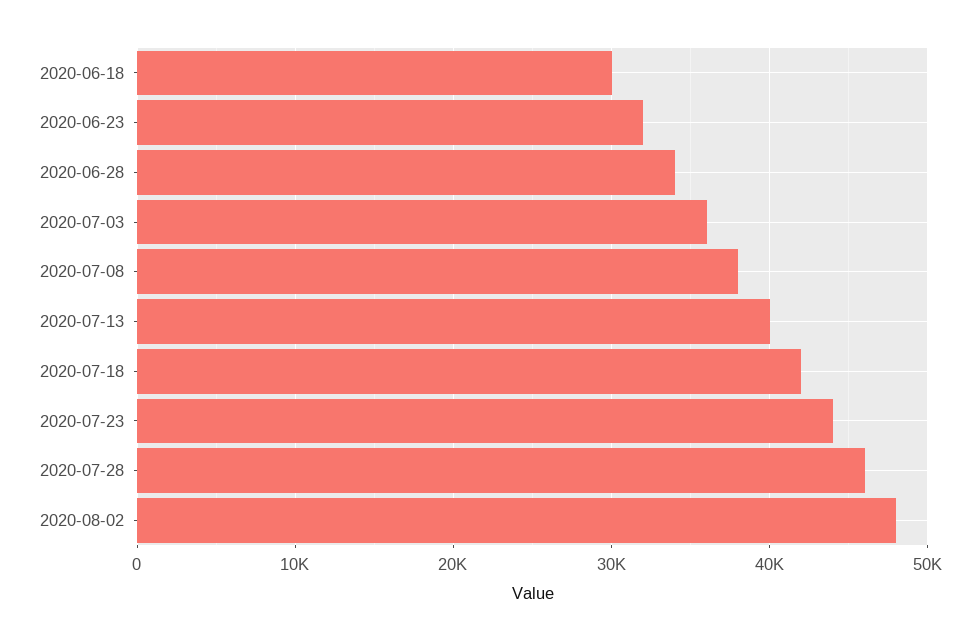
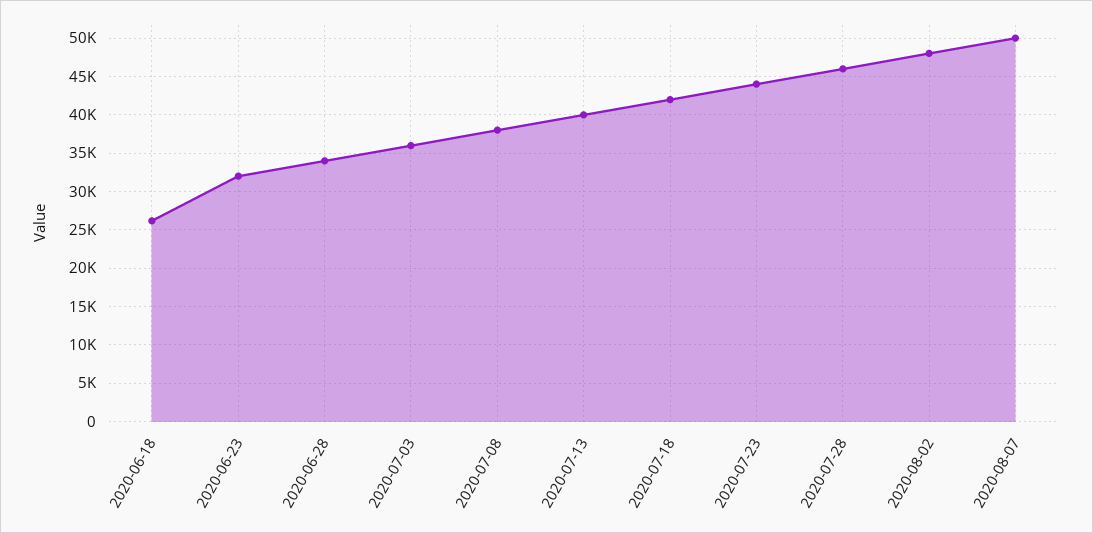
2020-06-18: 30000 -> 26000
2020-08-07: none -> 50000

